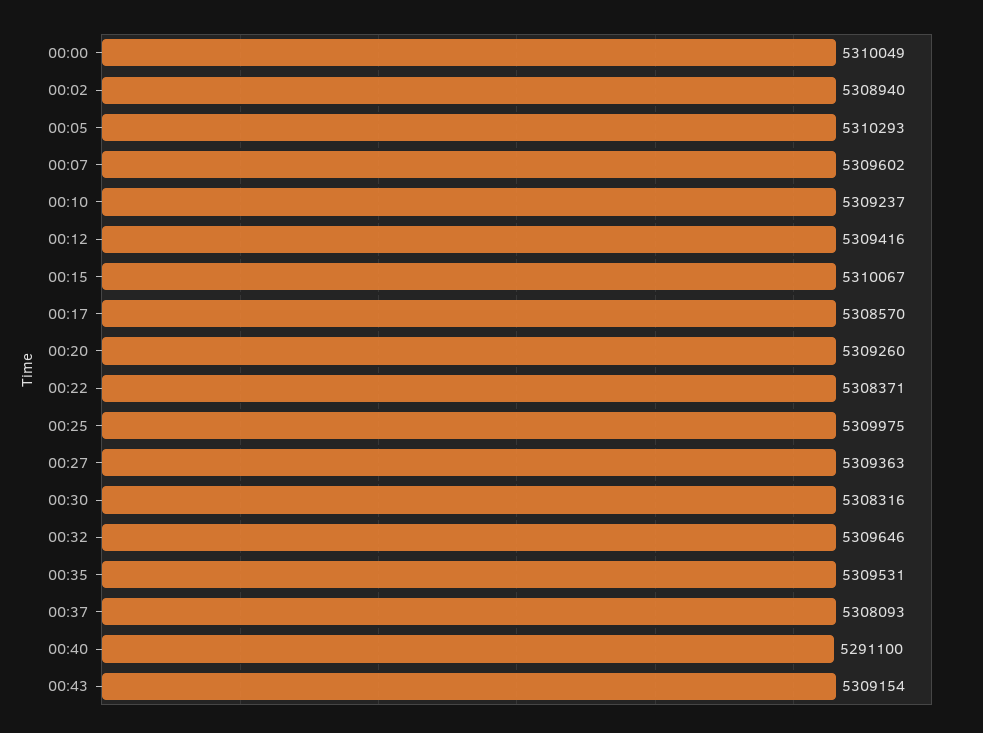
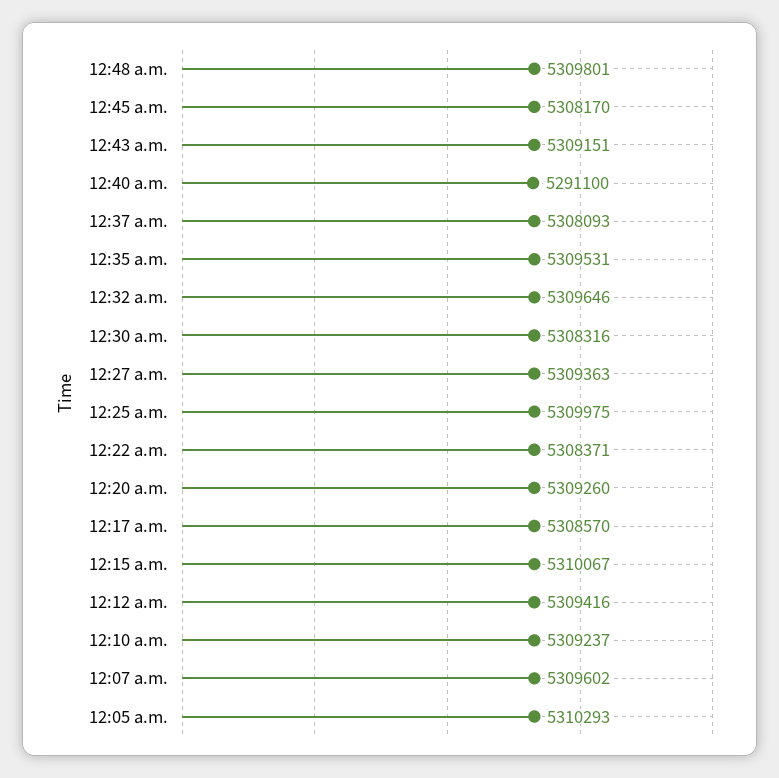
00:00: 5310049 -> none
00:02: 5308940 -> none
00:43: 5309154 -> 5309151
12:48 a.m.: none -> 5309801
12:45 a.m.: none -> 5308170

